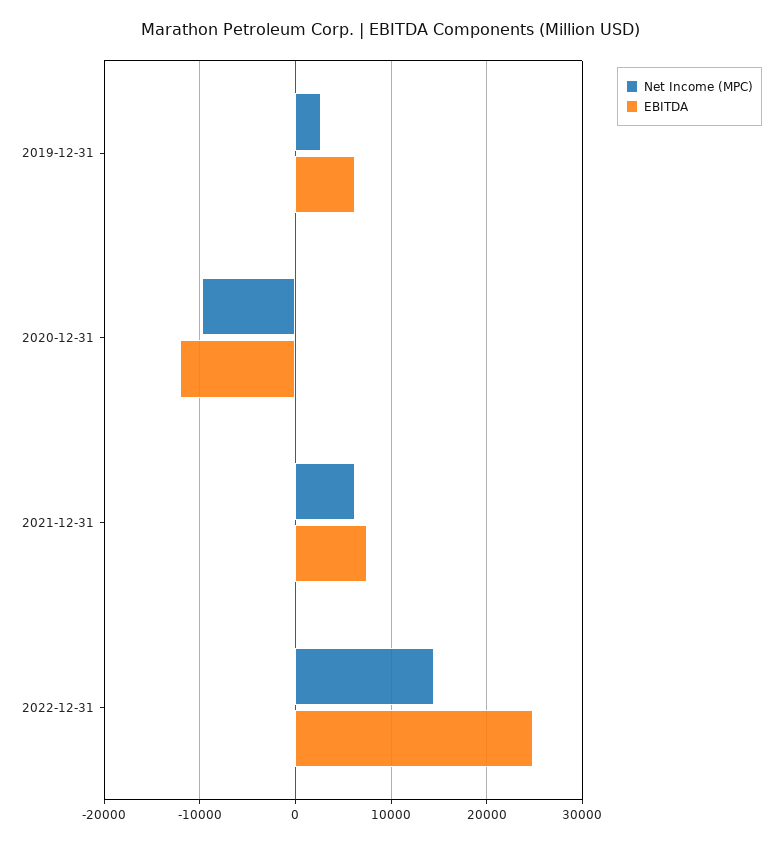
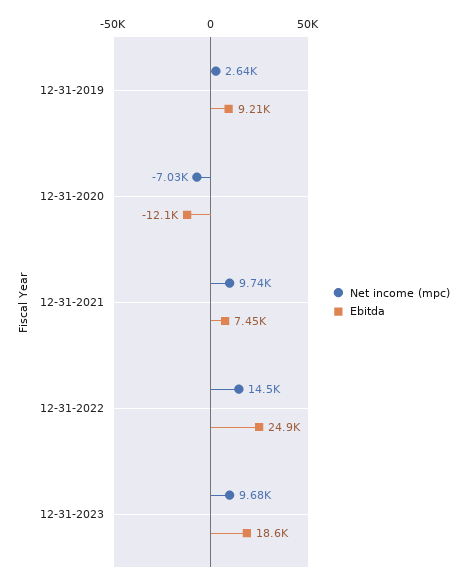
EBITDA, 2019-12-31: 6000 -> 9210
Net Income (MPC), 2020-12-31: -10000 -> -7030
Net Income (MPC), 2021-12-31: 6000 -> 9740
Net Income (MPC), 12-31-2023: none -> 9680
EBITDA, 12-31-2023: none -> 18600

